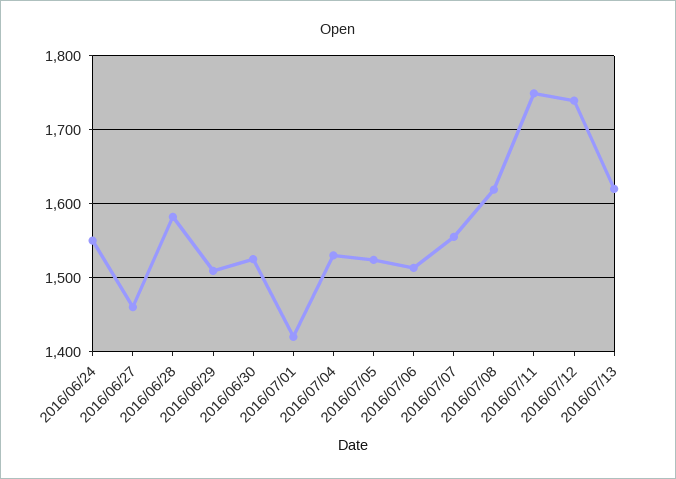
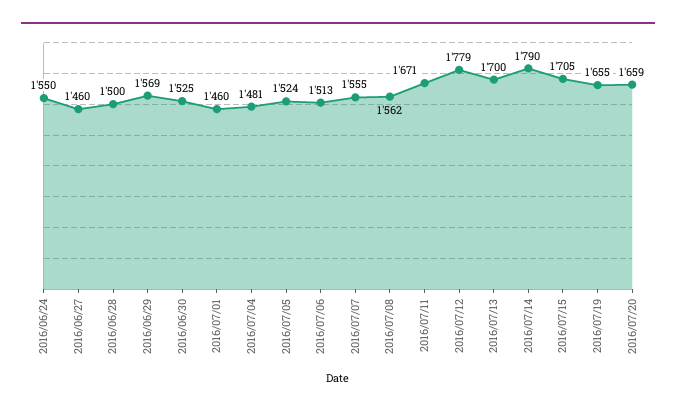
2016/06/28: 1580 -> 1500
2016/06/29: 1510 -> 1569
2016/07/01: 1420 -> 1460
2016/07/04: 1530 -> 1481
2016/07/08: 1620 -> 1562
2016/07/11: 1750 -> 1671
2016/07/12: 1740 -> 1779
2016/07/13: 1620 -> 1700
2016/07/14: none -> 1790
2016/07/15: none -> 1705
2016/07/19: none -> 1655
2016/07/20: none -> 1659

